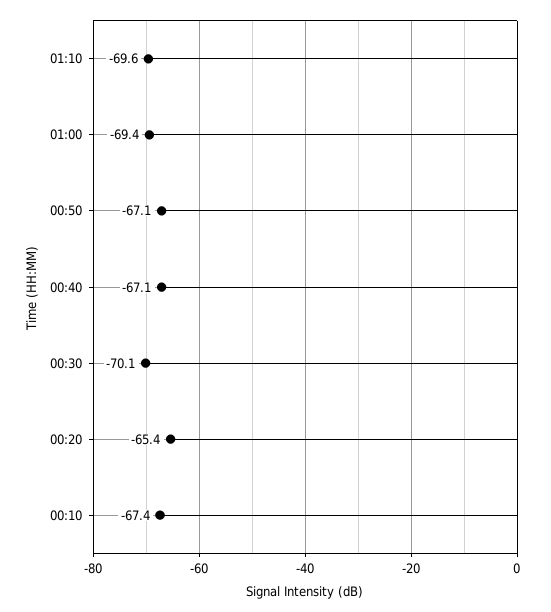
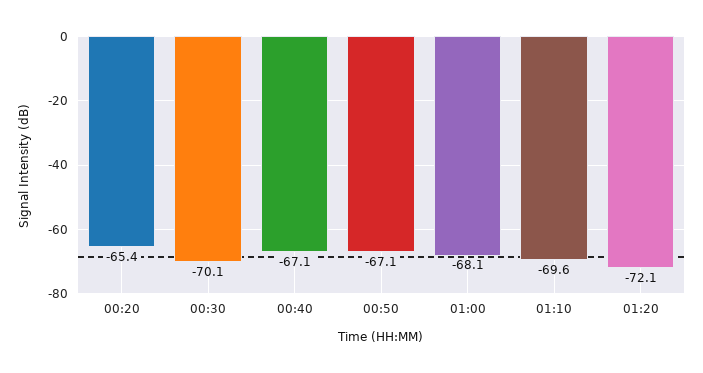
01:00: -69.4 -> -68.1
00:10: -67.4 -> none
01:20: none -> -72.1

